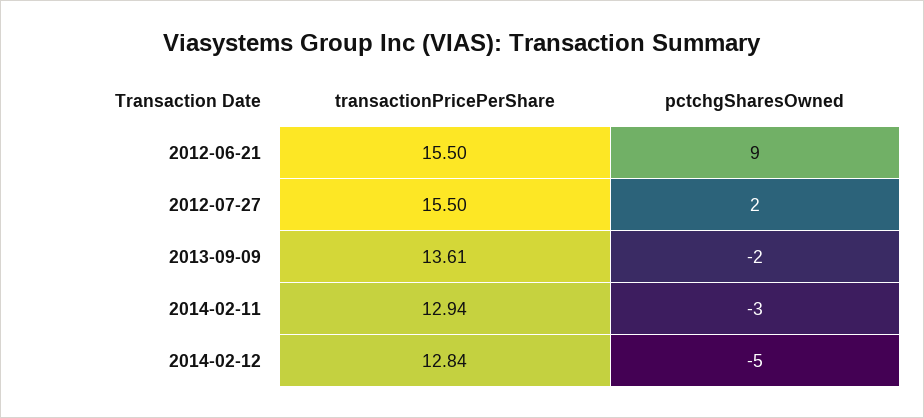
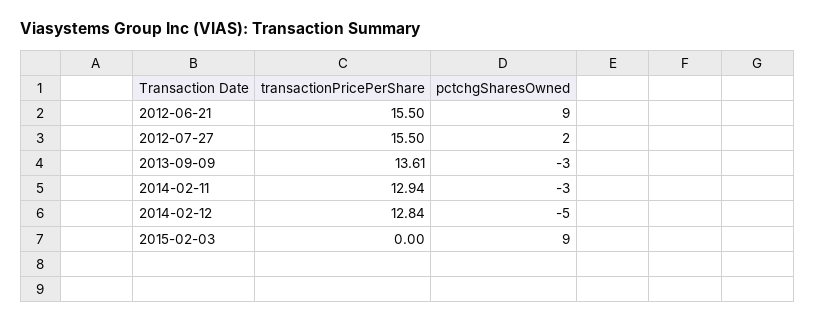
pctchgSharesOwned, 2013-09-09: -2 -> -3
transactionPricePerShare, 2015-02-03: none -> 0
pctchgSharesOwned, 2015-02-03: none -> 9

